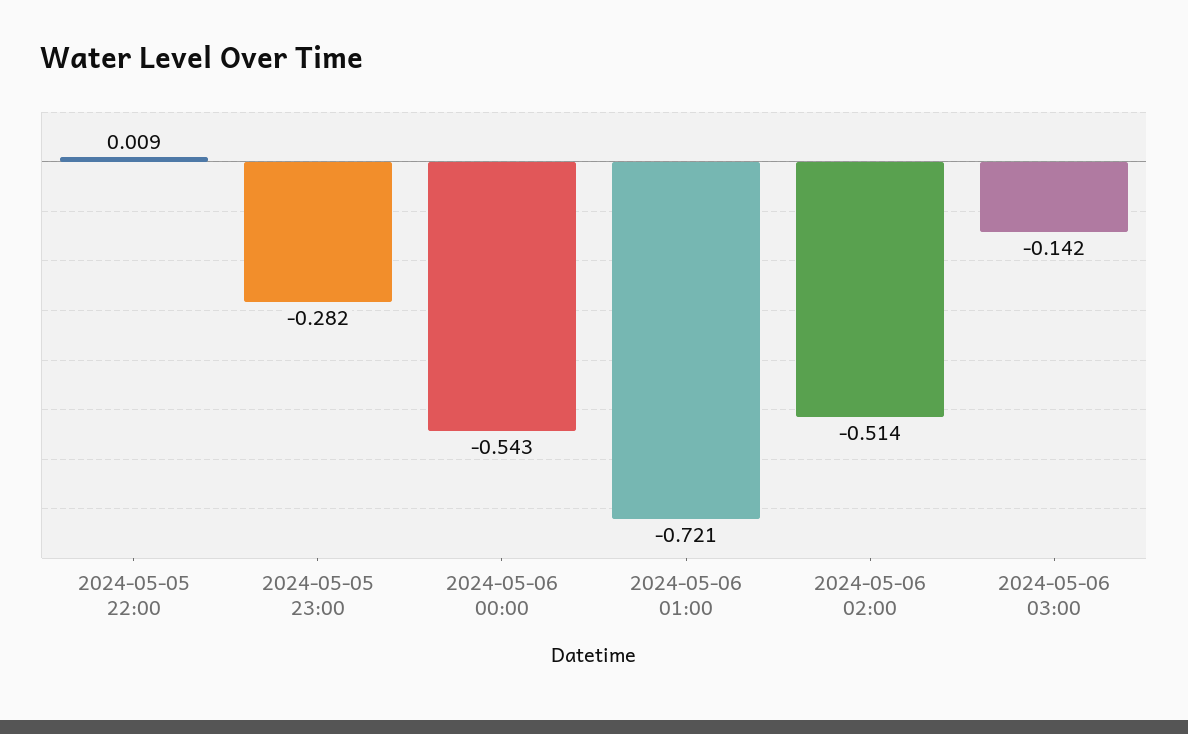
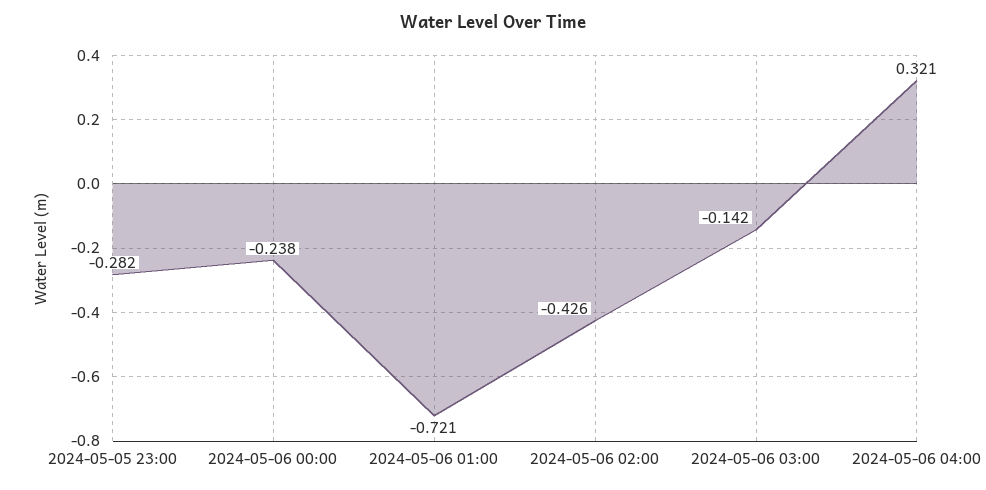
2024-05-05 22:00: 0.009 -> none
2024-05-06 00:00: -0.543 -> -0.238
2024-05-06 02:00: -0.514 -> -0.426
2024-05-06 04:00: none -> 0.321

